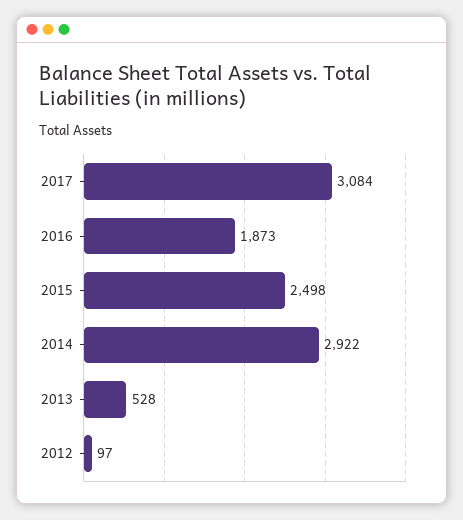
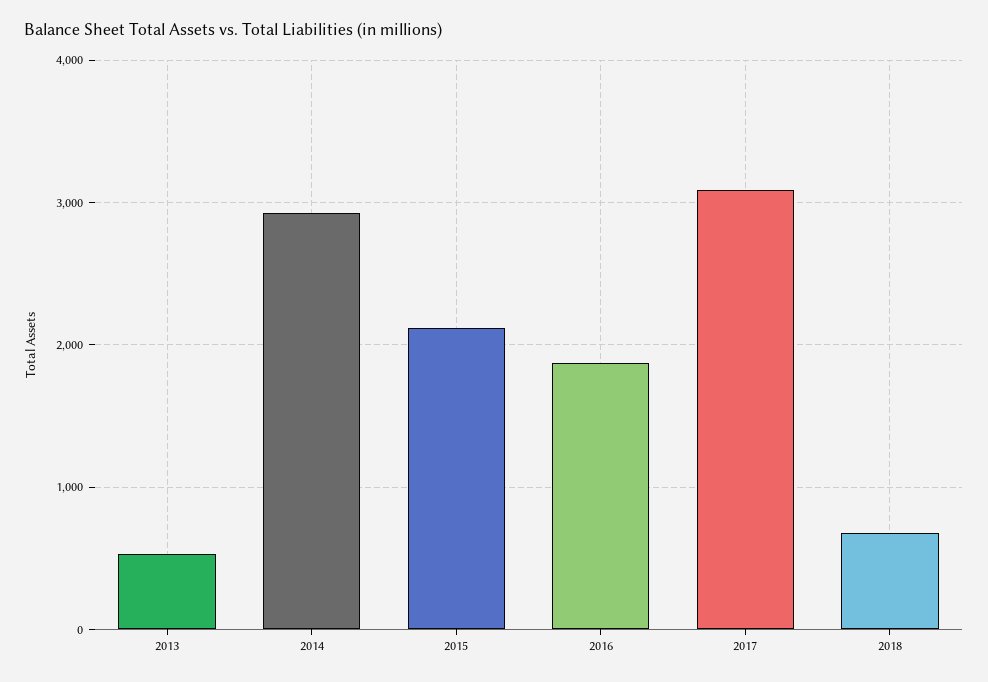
2015: 2498 -> 2100
2012: 97 -> none
2018: none -> 700

